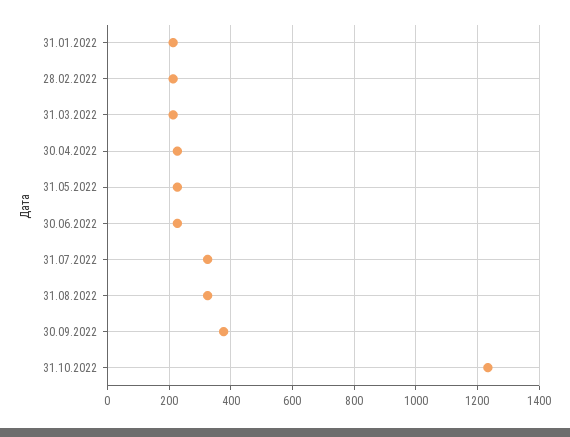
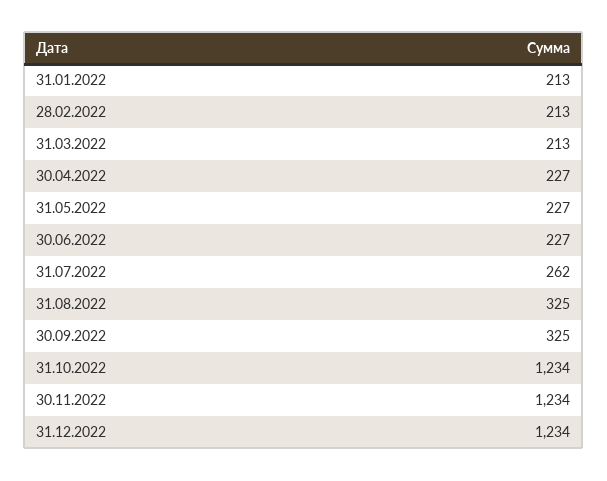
31.07.2022: 320 -> 262
30.09.2022: 380 -> 325
30.11.2022: none -> 1234
31.12.2022: none -> 1234

